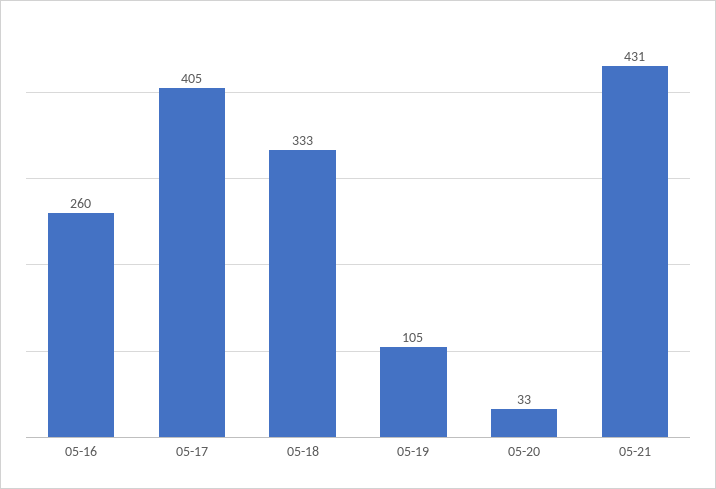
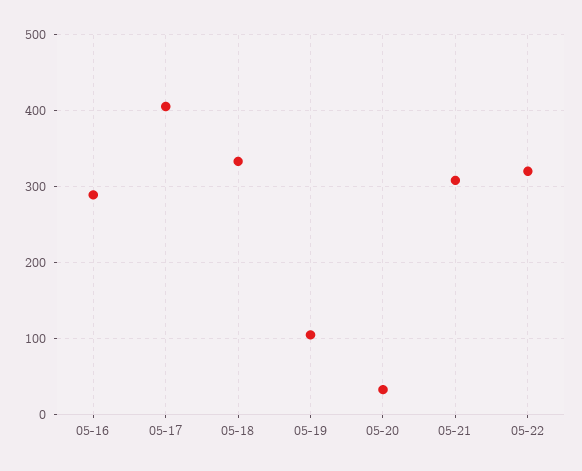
05-16: 260 -> 290
05-21: 431 -> 310
05-22: none -> 320

